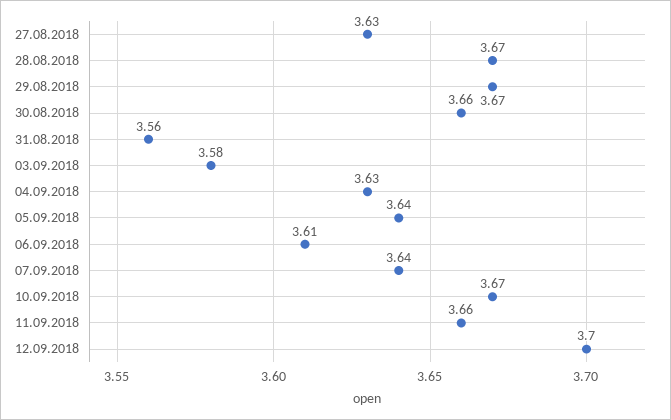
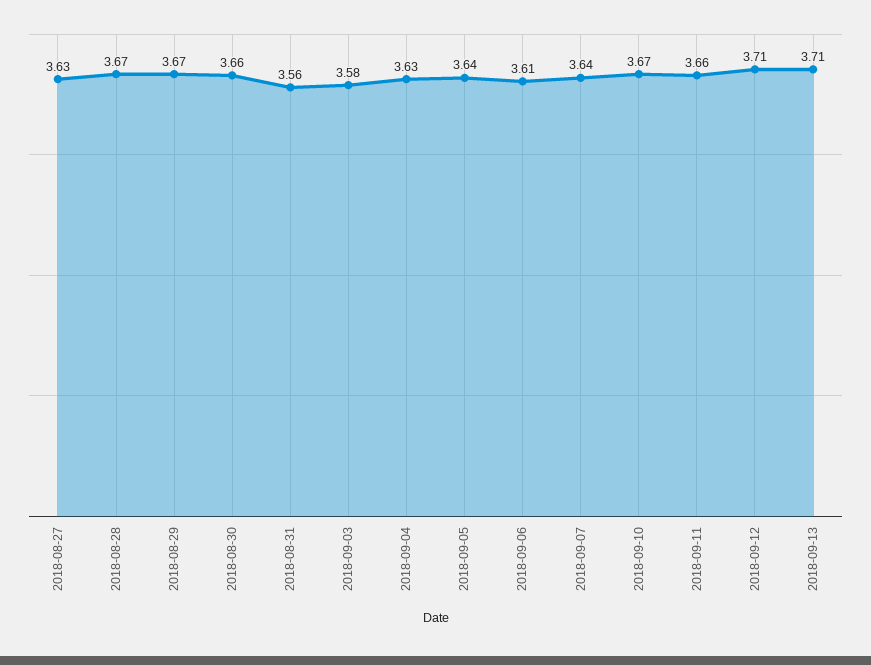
12.09.2018: 3.7 -> 3.71
2018-09-13: none -> 3.71

